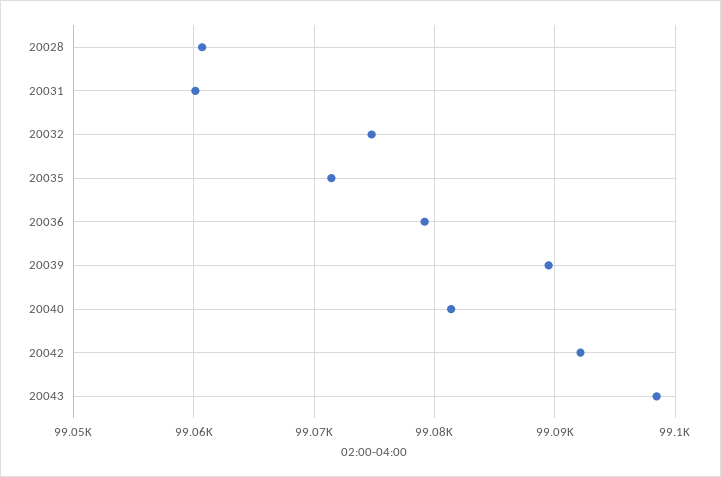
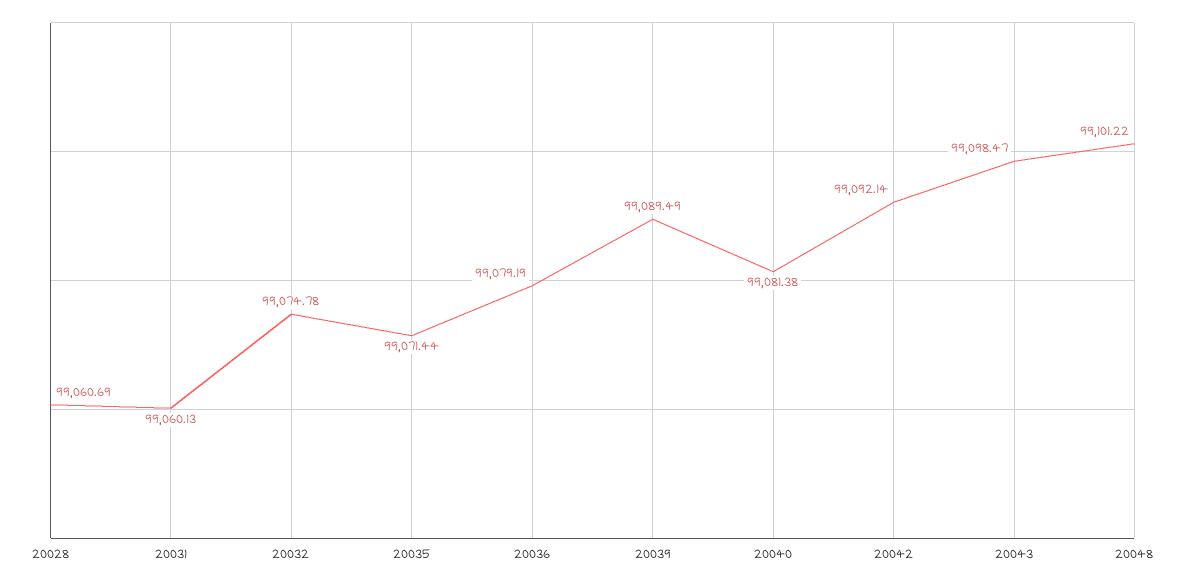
20048: none -> 99101.22

